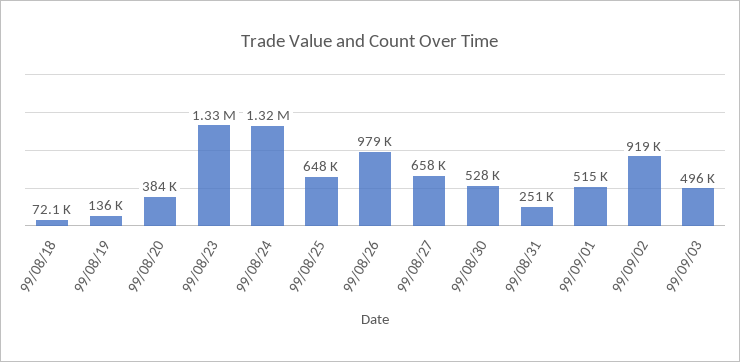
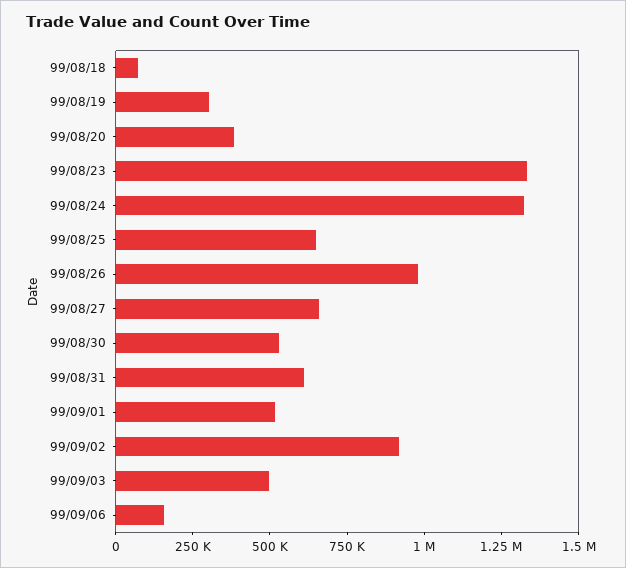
99/08/19: 136000 -> 300000
99/08/31: 251000 -> 600000
99/09/06: none -> 150000

